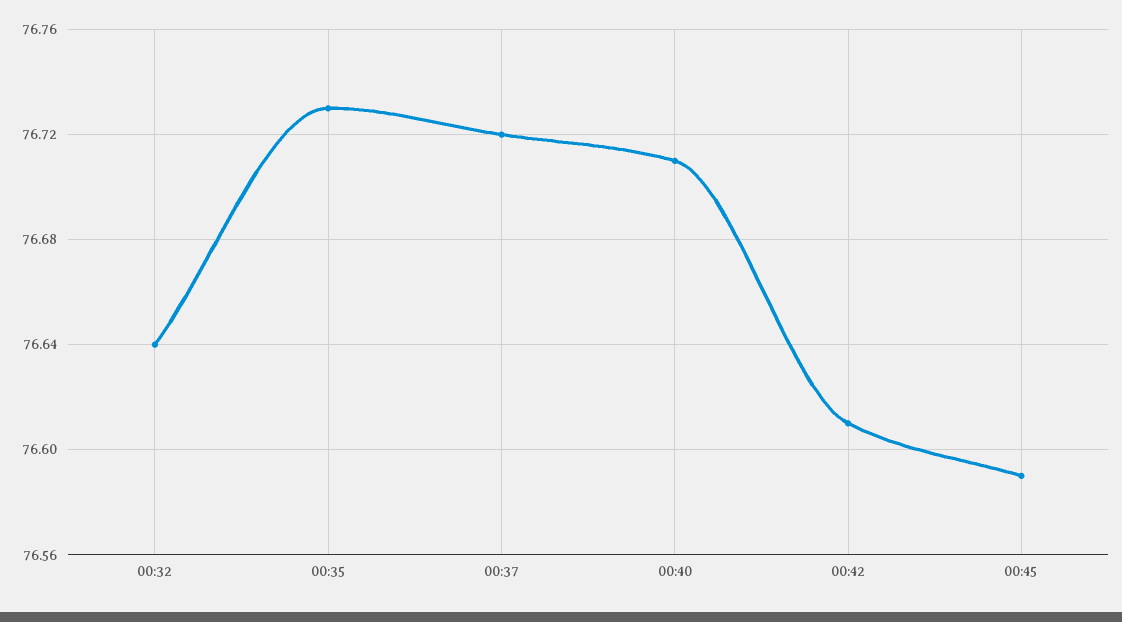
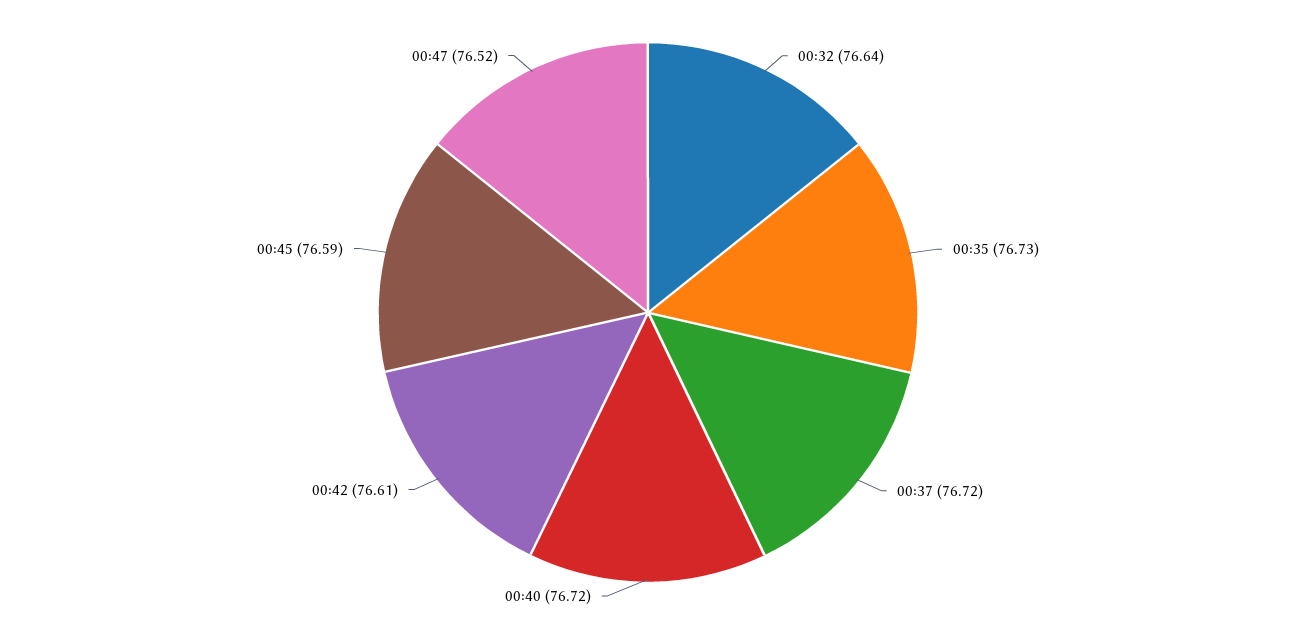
00:40: 76.71 -> 76.72
00:47: none -> 76.52

